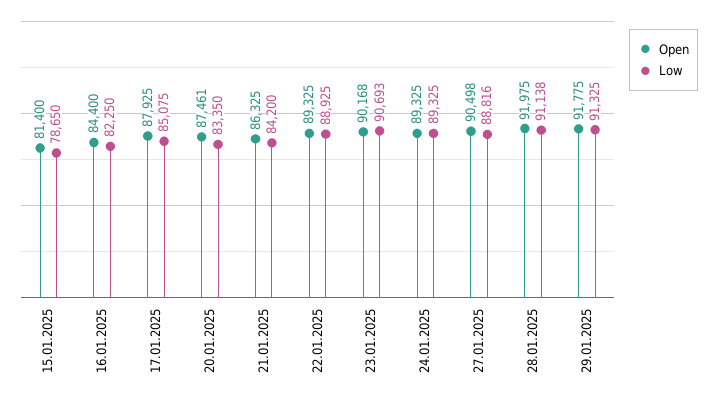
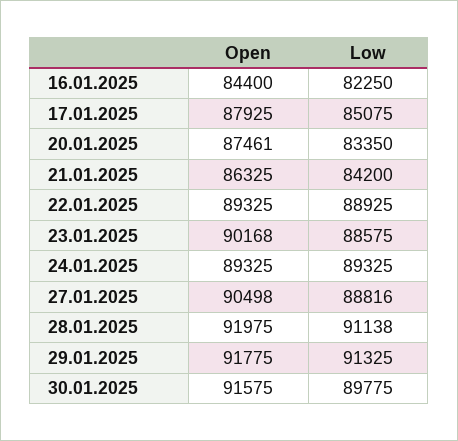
Open, 15.01.2025: 81400 -> none
Low, 15.01.2025: 78650 -> none
Low, 23.01.2025: 90693 -> 88575
Open, 30.01.2025: none -> 91575
Low, 30.01.2025: none -> 89775

